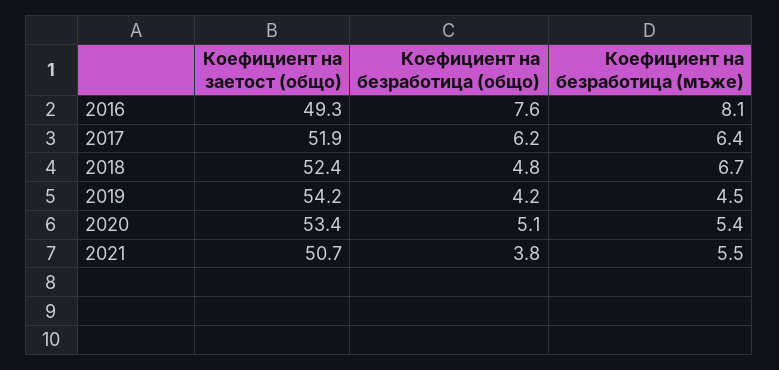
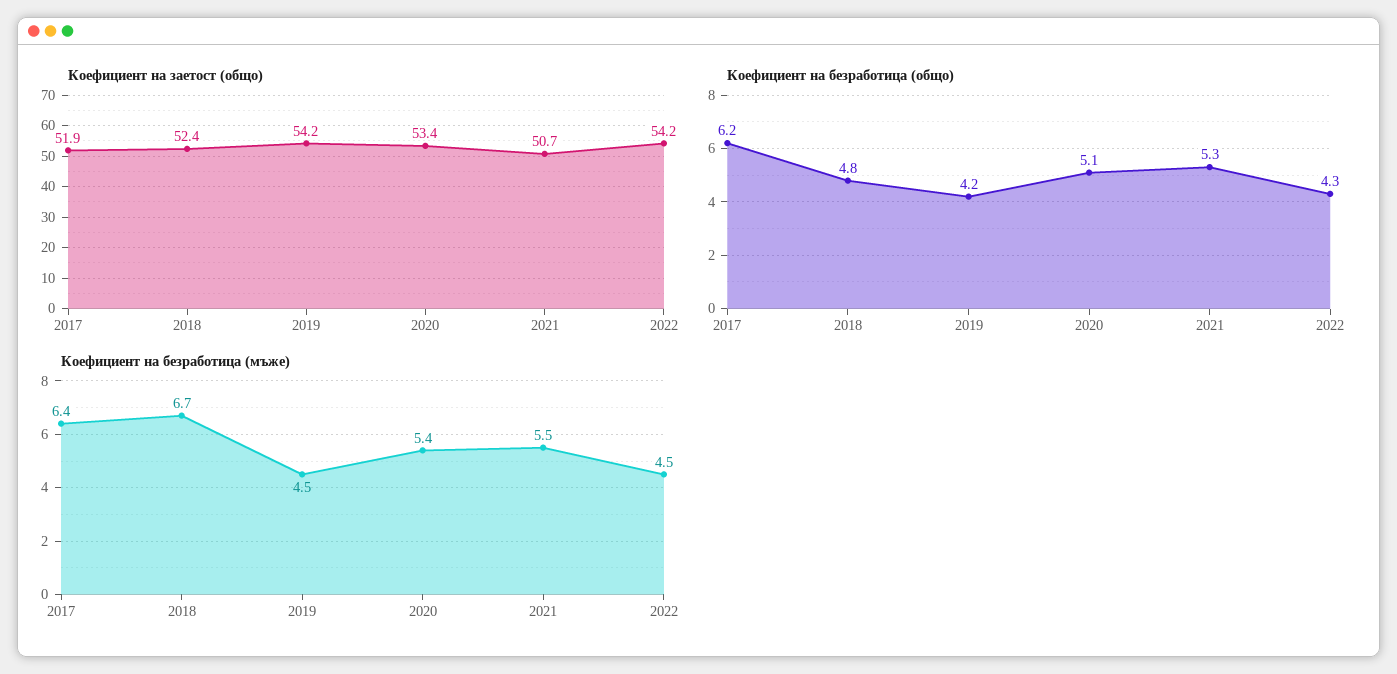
Коефициент на заетост (общо), 2016: 49.3 -> none
Коефициент на безработица (общо), 2016: 7.6 -> none
Коефициент на безработица (мъже), 2016: 8.1 -> none
Коефициент на безработица (общо), 2021: 3.8 -> 5.3
Коефициент на заетост (общо), 2022: none -> 54.2
Коефициент на безработица (общо), 2022: none -> 4.3
Коефициент на безработица (мъже), 2022: none -> 4.5

